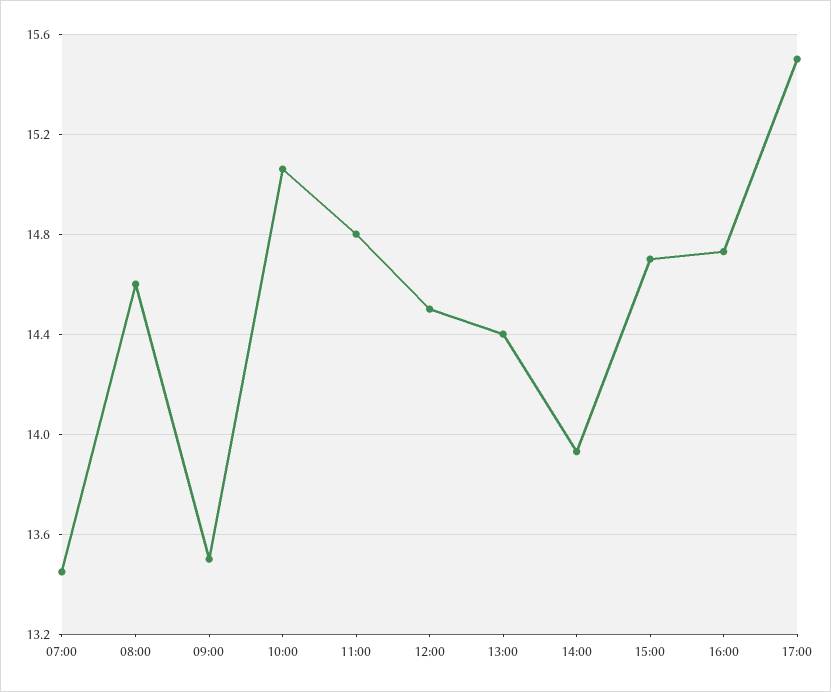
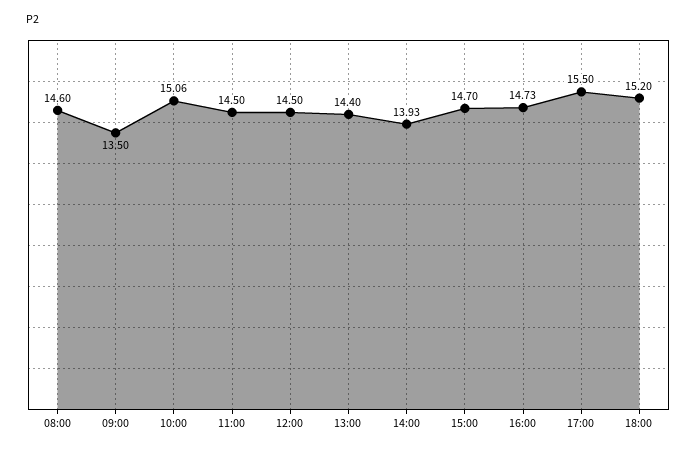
07:00: 13.45 -> none
11:00: 14.8 -> 14.5
18:00: none -> 15.2

